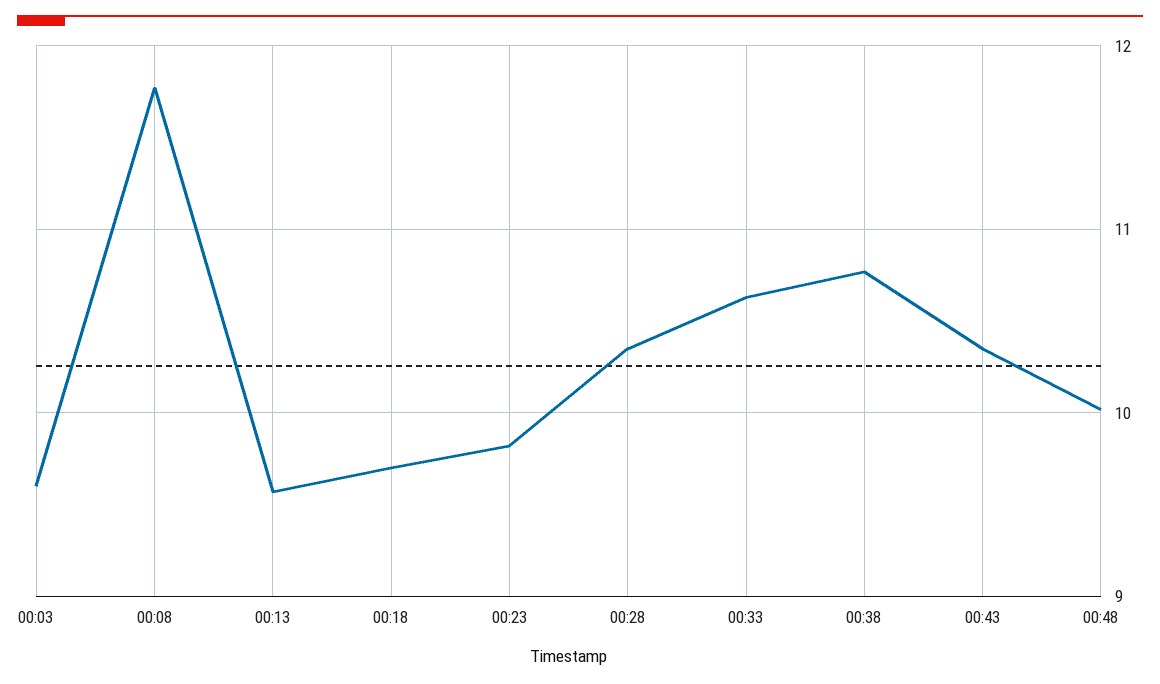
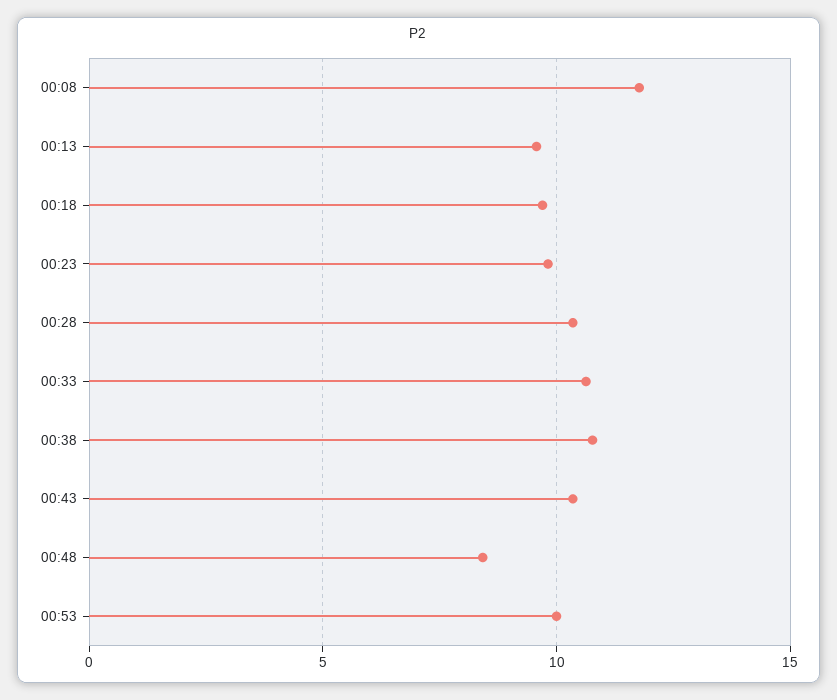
00:03: 9.6 -> none
00:48: 10 -> 8.5
00:53: none -> 10

